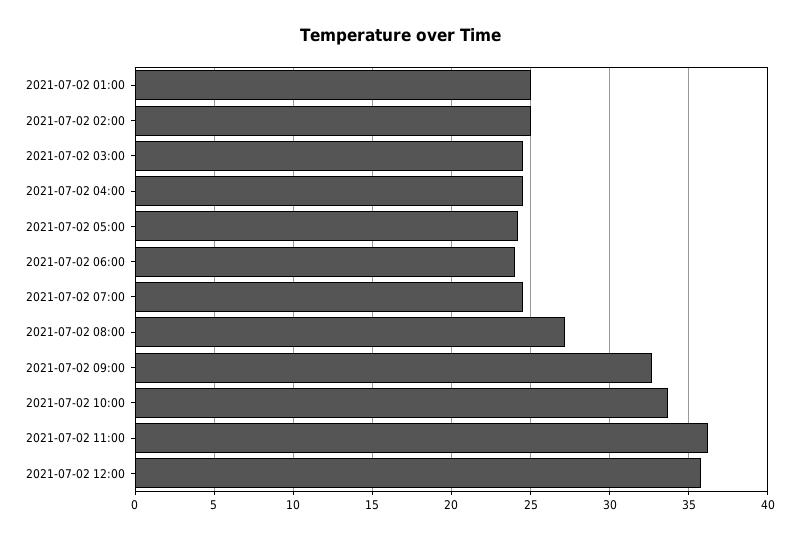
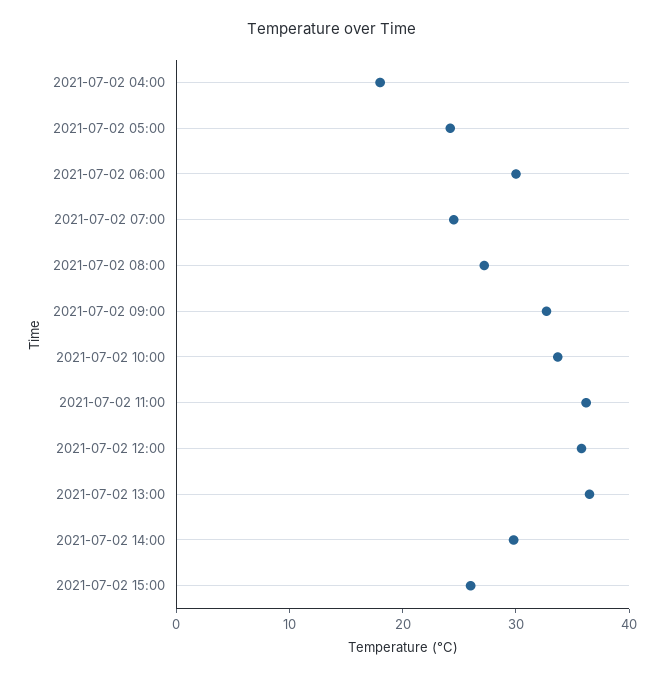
2021-07-02 01:00: 25 -> none
2021-07-02 02:00: 25 -> none
2021-07-02 03:00: 24.5 -> none
2021-07-02 04:00: 24.5 -> 18
2021-07-02 06:00: 24 -> 30
2021-07-02 13:00: none -> 36
2021-07-02 14:00: none -> 30
2021-07-02 15:00: none -> 26

